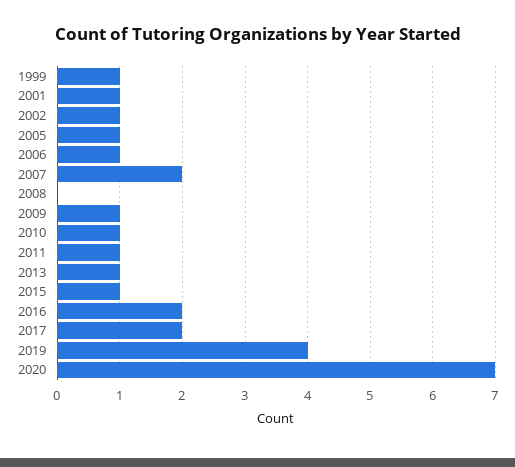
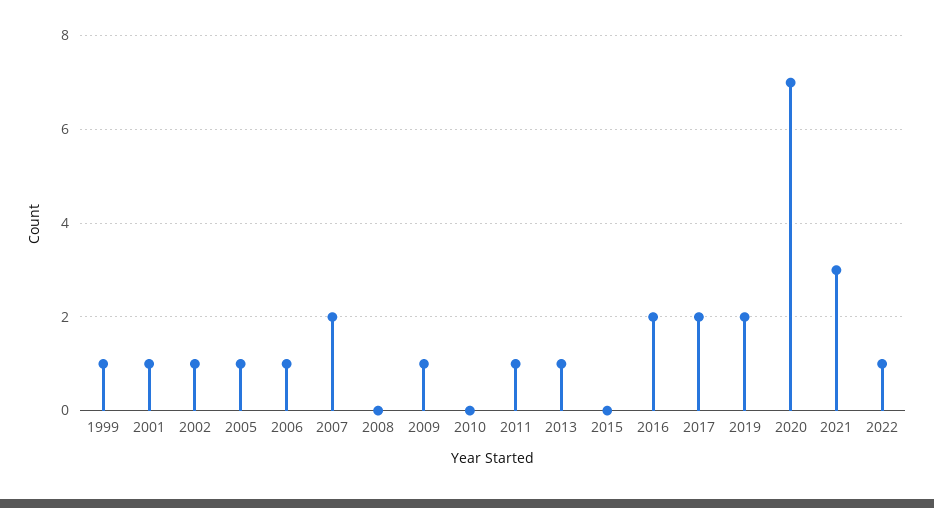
2010: 1 -> 0
2015: 1 -> 0
2019: 4 -> 2
2021: none -> 3
2022: none -> 1

